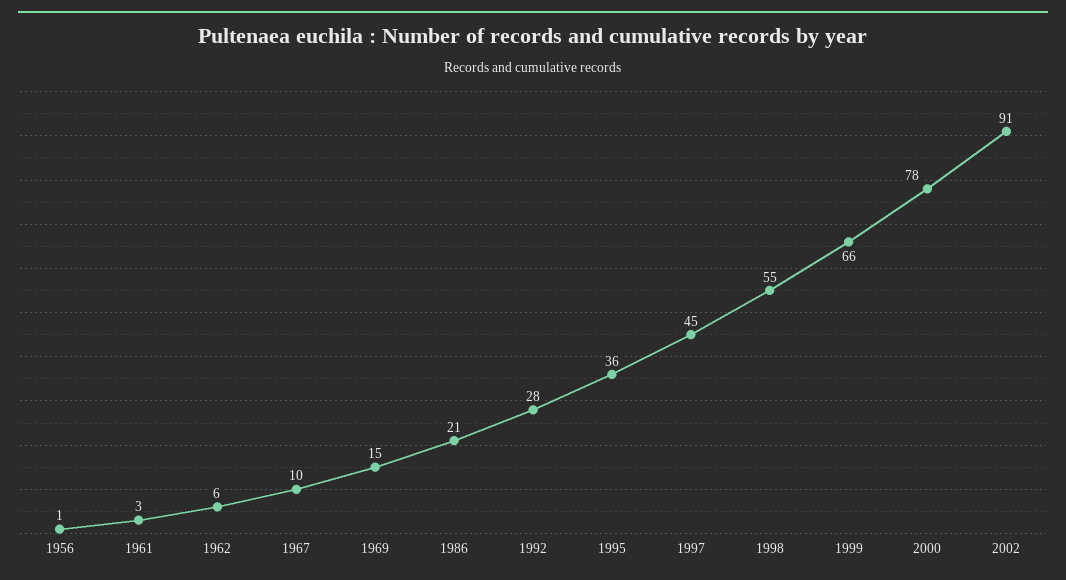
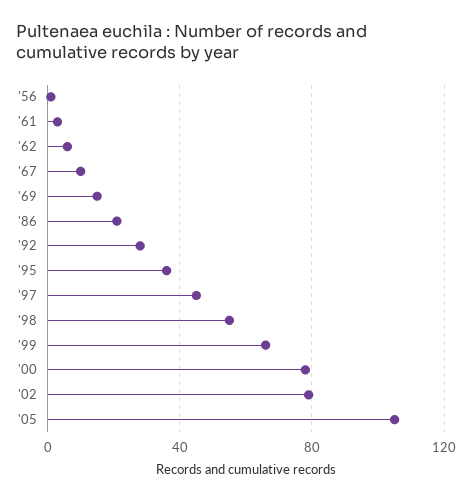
2002: 91 -> 80
'05: none -> 105

